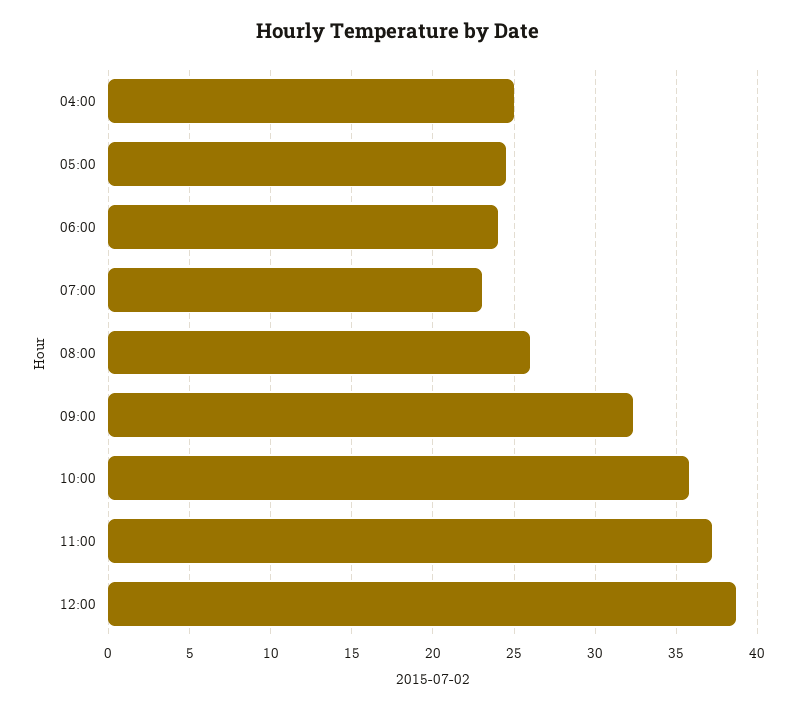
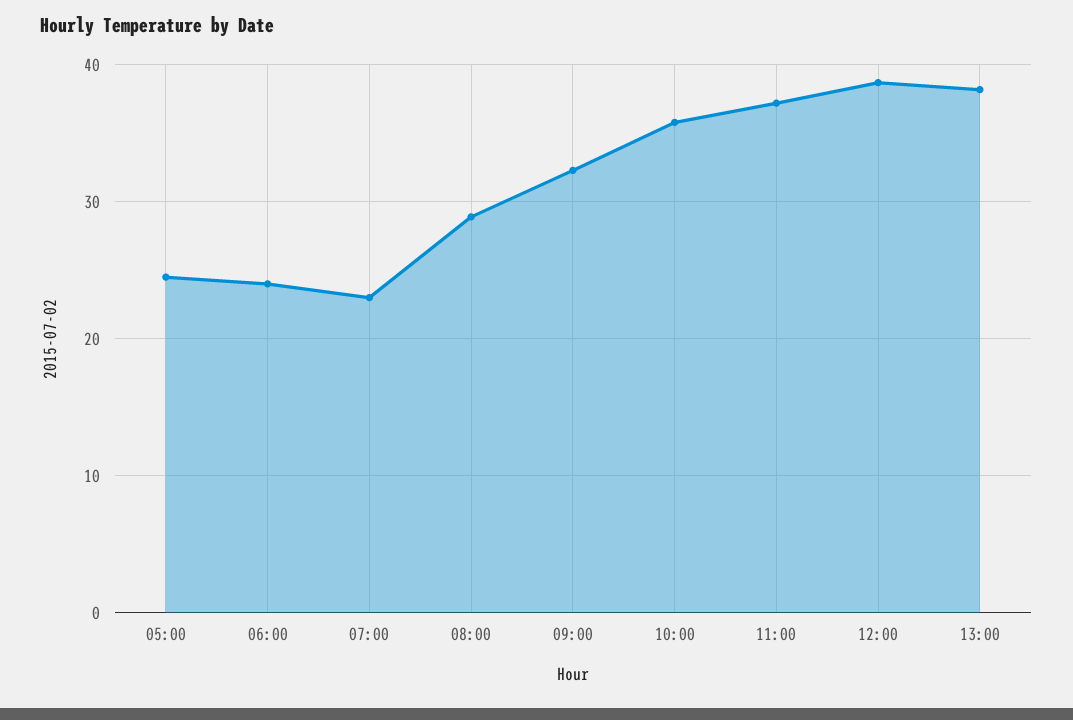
04:00: 25 -> none
08:00: 26 -> 29
13:00: none -> 38

